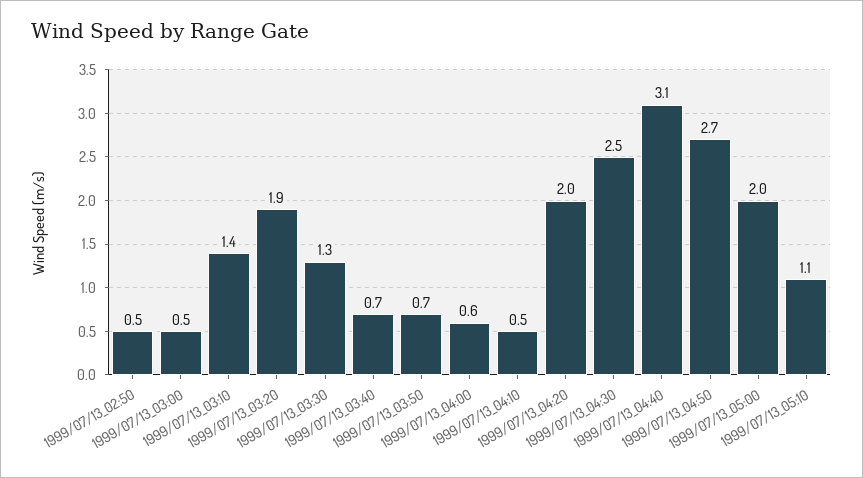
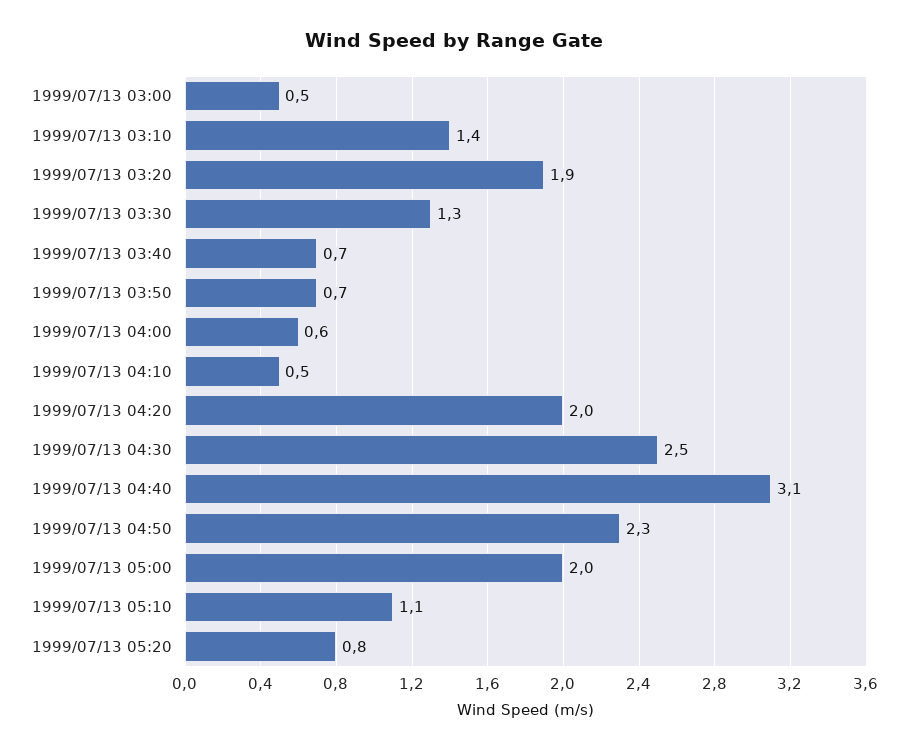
1999/07/13_02:50: 0.5 -> none
1999/07/13_04:50: 2.7 -> 2.3
1999/07/13 05:20: none -> 0.8

